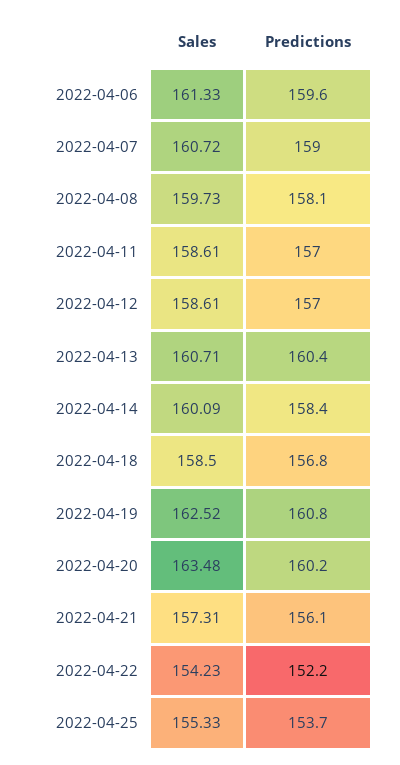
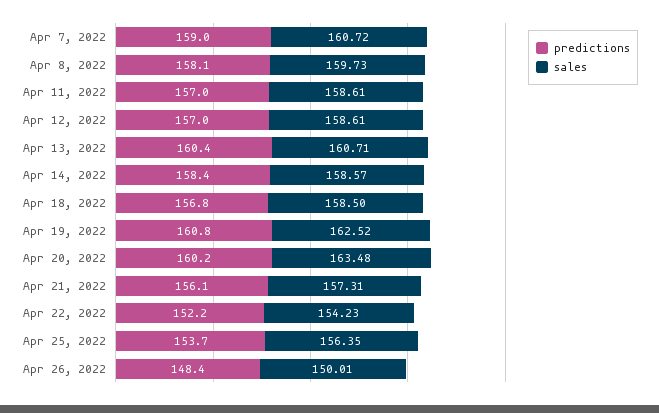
Sales, 2022-04-06: 161.33 -> none
Predictions, 2022-04-06: 159.6 -> none
Sales, 2022-04-14: 160.09 -> 158.57
Sales, 2022-04-25: 155.33 -> 156.35
Predictions, Apr 26, 2022: none -> 148.4
Sales, Apr 26, 2022: none -> 150.01

